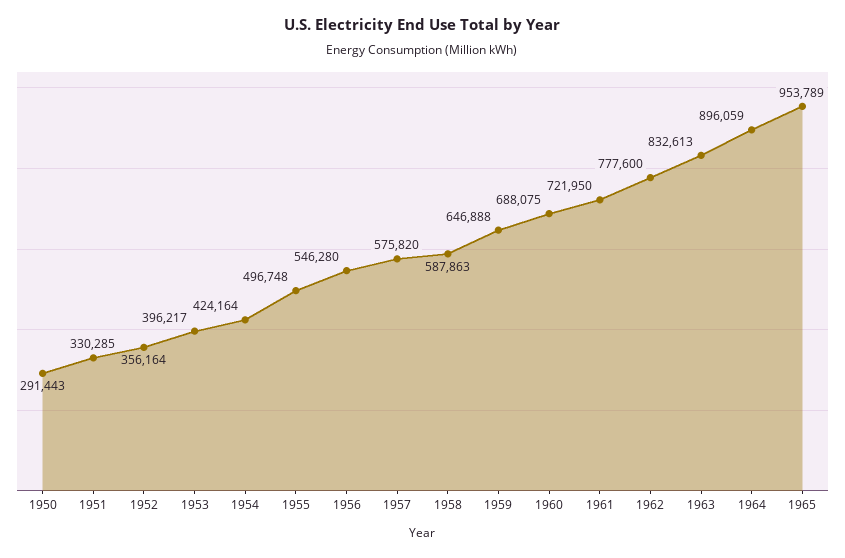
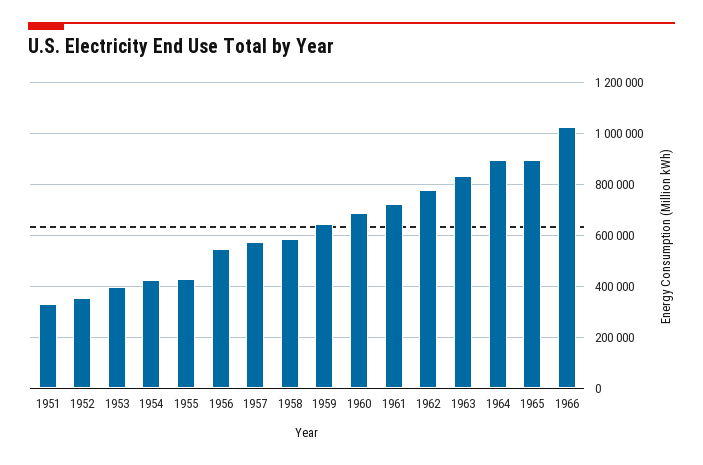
1950: 291443 -> none
1955: 496748 -> 425000
1965: 953789 -> 900000
1966: none -> 1025000

